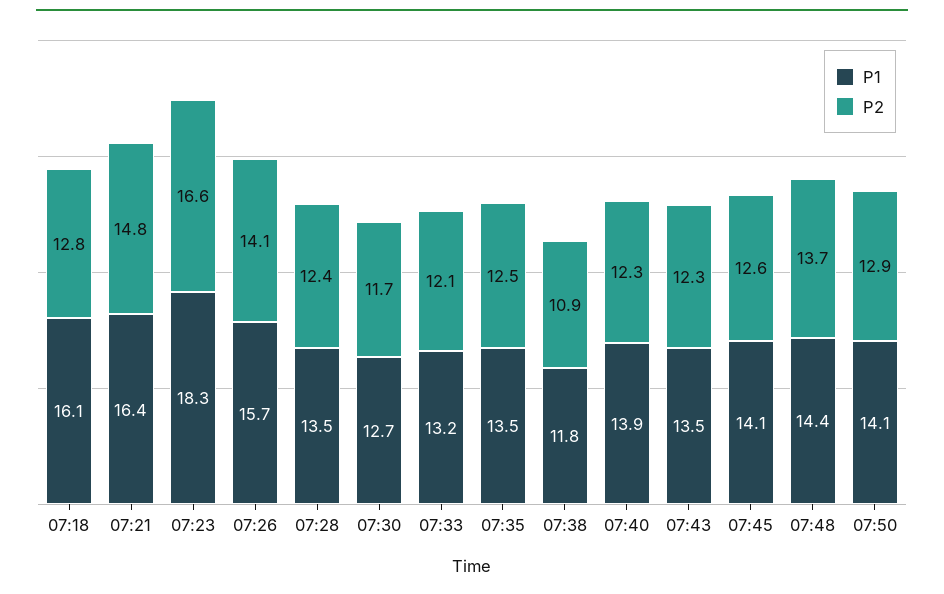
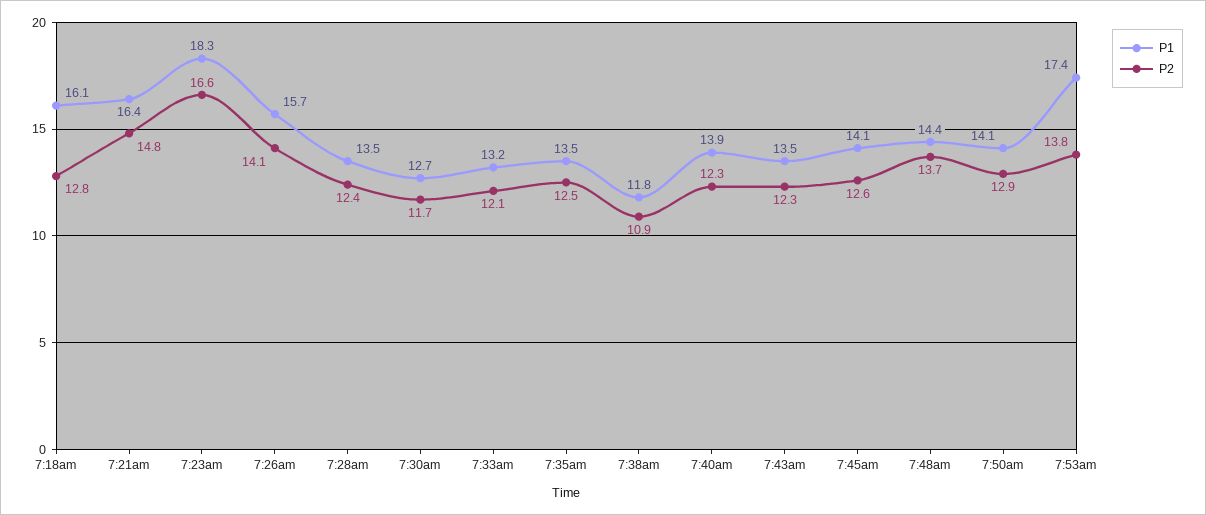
P1, 7:53am: none -> 17.4
P2, 7:53am: none -> 13.8

